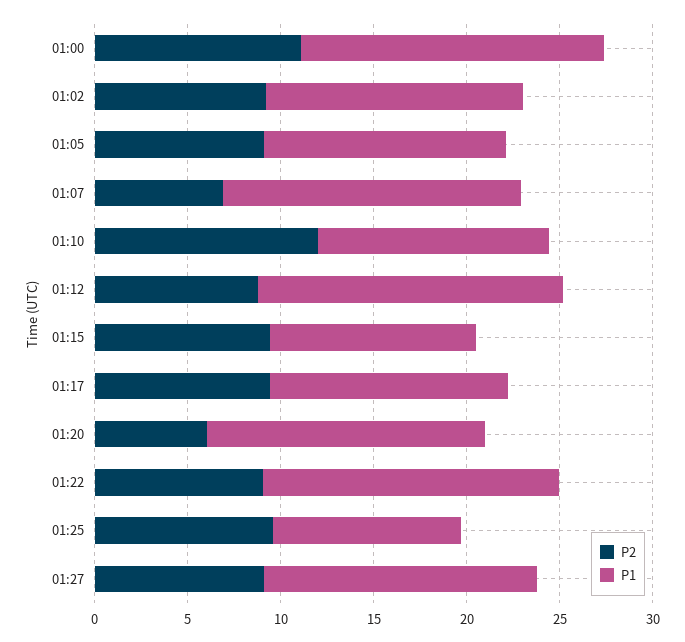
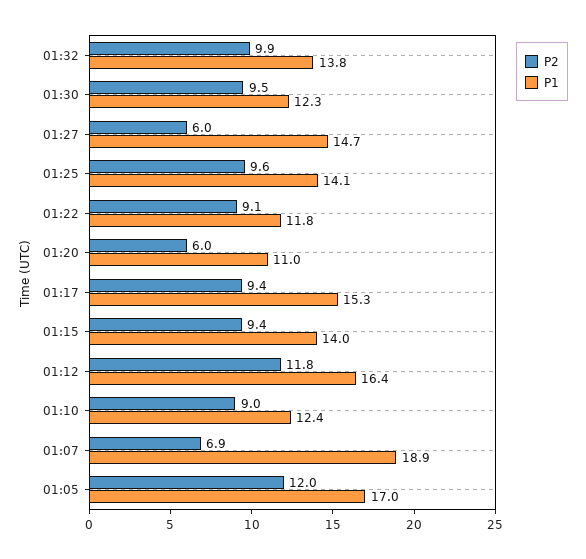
P2, 01:00: 11 -> none
P1, 01:00: 16 -> none
P2, 01:02: 9 -> none
P1, 01:02: 14 -> none
P2, 01:05: 9 -> 12
P1, 01:05: 13 -> 17
P1, 01:07: 16 -> 18.9
P2, 01:10: 12 -> 9
P2, 01:12: 9 -> 11.8
P1, 01:15: 11 -> 14
P1, 01:17: 13 -> 15.3
P1, 01:20: 15 -> 11
P1, 01:22: 16 -> 11.8
P1, 01:25: 10 -> 14.1
P2, 01:27: 9 -> 6
P2, 01:32: none -> 9.9
P1, 01:32: none -> 13.8
P2, 01:30: none -> 9.5
P1, 01:30: none -> 12.3

